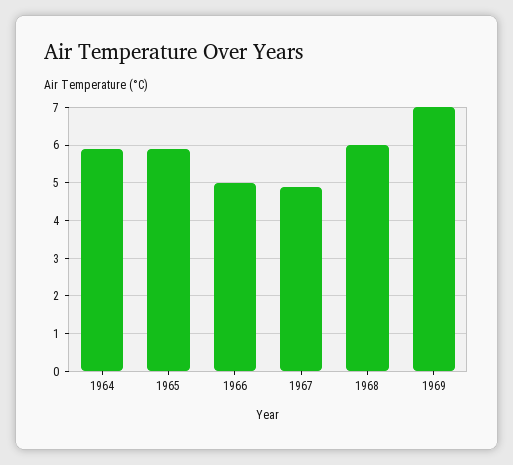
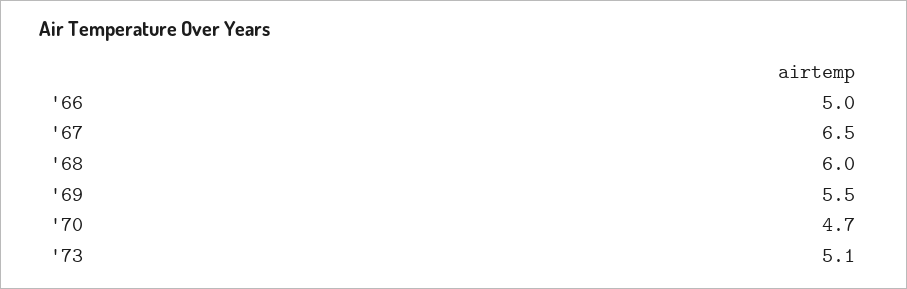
1964: 6 -> none
1965: 6 -> none
1967: 5 -> 6.5
1969: 7 -> 5.5
'70: none -> 4.7
'73: none -> 5.1

